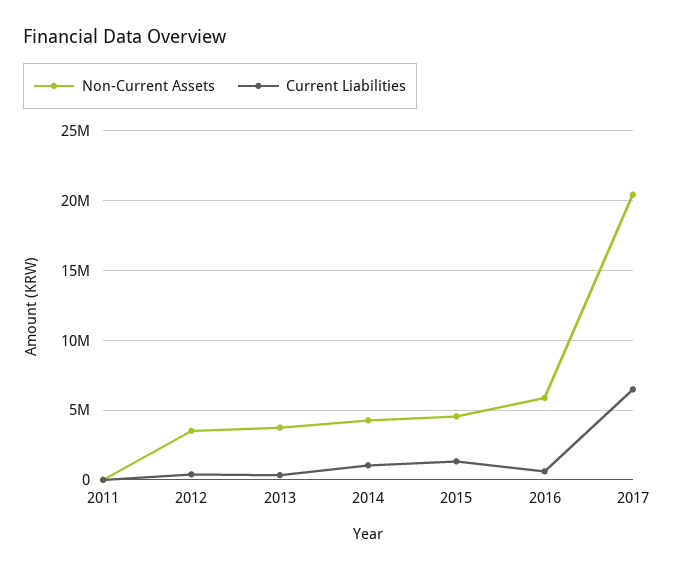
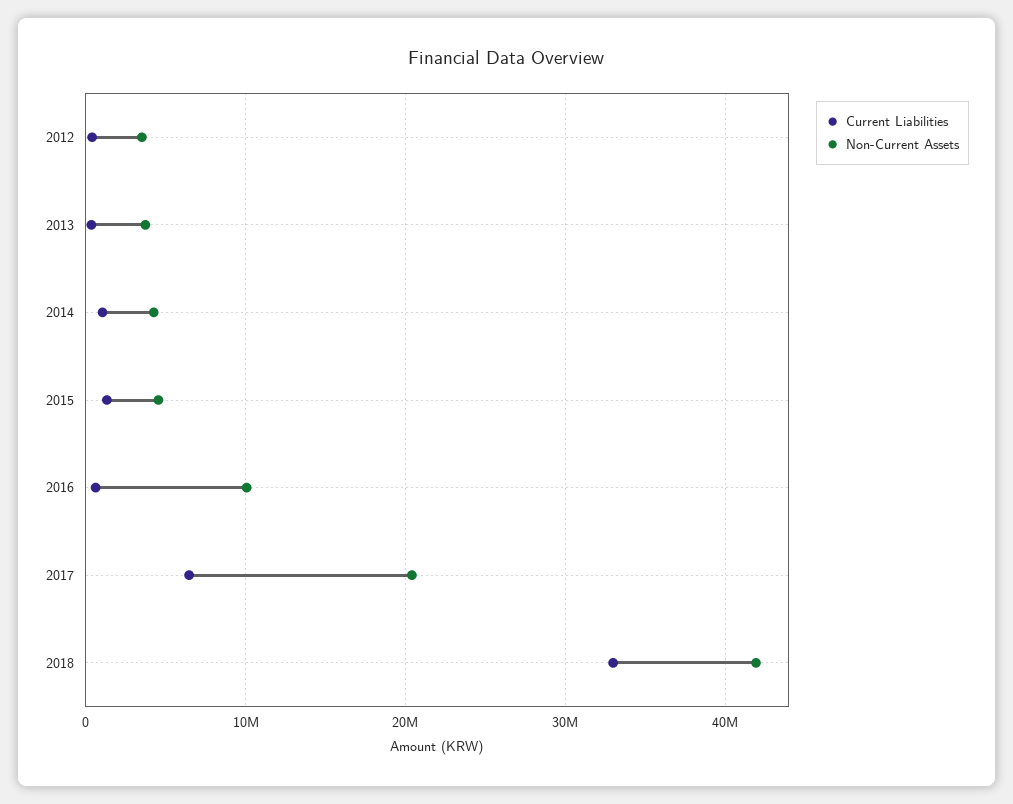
Non-Current Assets, 2011: 0 -> none
Current Liabilities, 2011: 0 -> none
Non-Current Assets, 2016: 6000000 -> 10000000
Current Liabilities, 2018: none -> 33000000
Non-Current Assets, 2018: none -> 42000000

